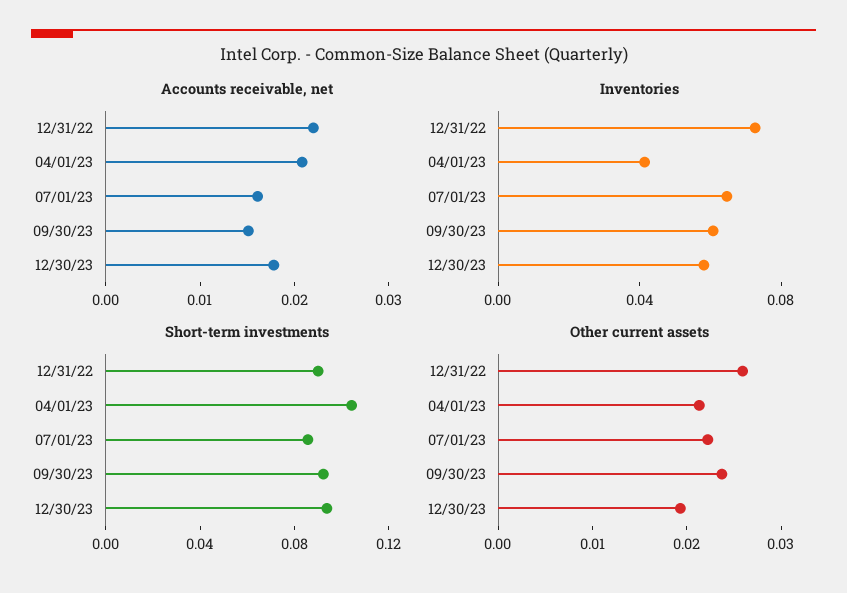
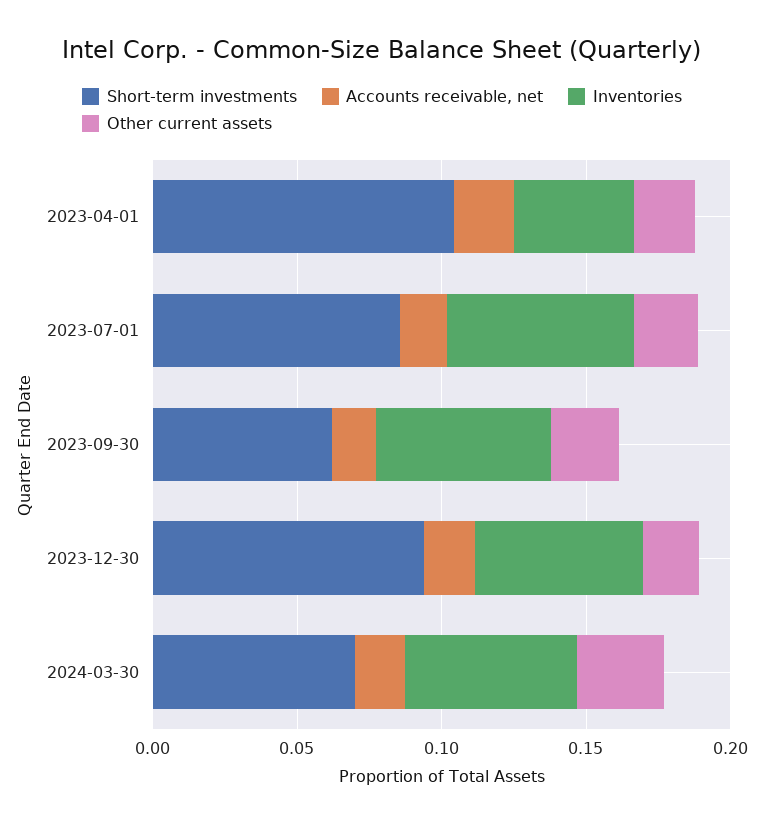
Accounts receivable, net, 12/31/22: 0.022 -> none
Inventories, 12/31/22: 0.07 -> none
Short-term investments, 12/31/22: 0.09 -> none
Short-term investments, 09/30/23: 0.09 -> 0.06
Other current assets, 12/31/22: 0.026 -> none
Short-term investments, 2024-03-30: none -> 0.07
Accounts receivable, net, 2024-03-30: none -> 0.02
Inventories, 2024-03-30: none -> 0.06
Other current assets, 2024-03-30: none -> 0.03

